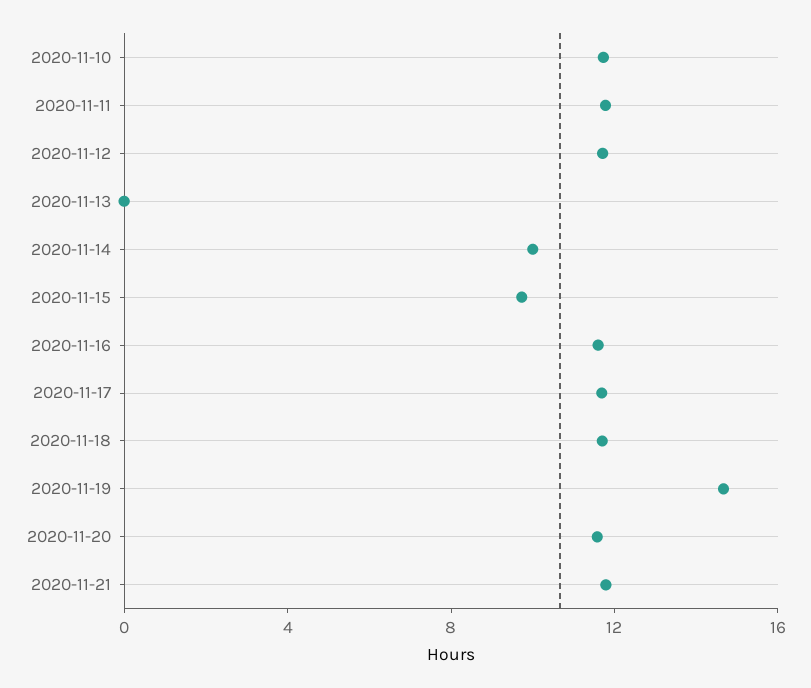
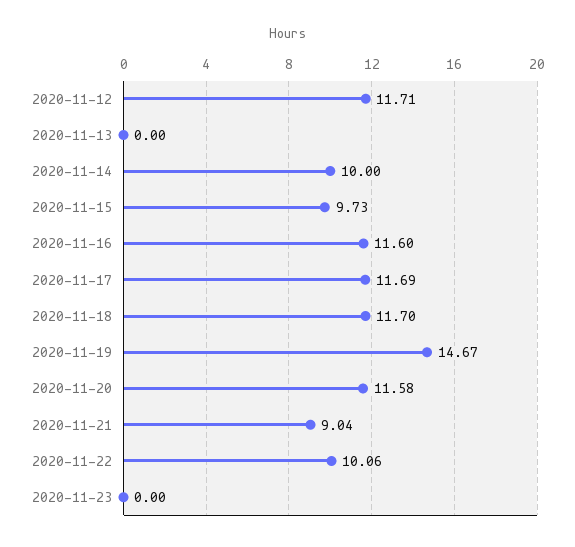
2020-11-10: 12 -> none
2020-11-11: 12 -> none
2020-11-21: 12 -> 9.04
2020-11-22: none -> 10.06
2020-11-23: none -> 0

